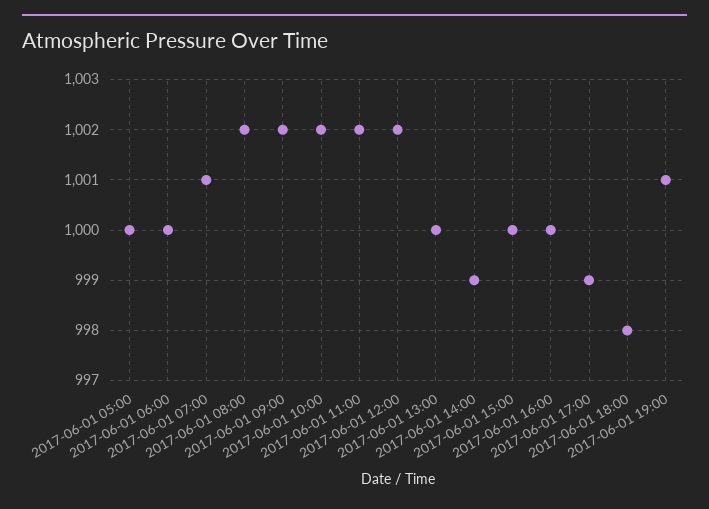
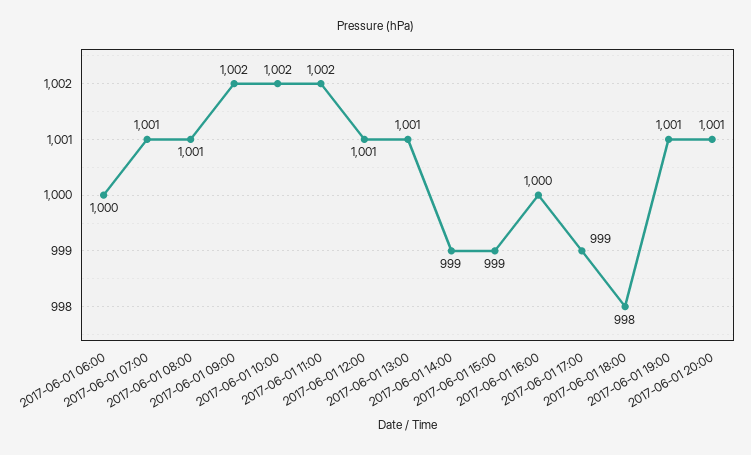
2017-06-01 05:00: 1000 -> none
2017-06-01 08:00: 1002 -> 1001
2017-06-01 12:00: 1002 -> 1001
2017-06-01 13:00: 1000 -> 1001
2017-06-01 15:00: 1000 -> 999
2017-06-01 20:00: none -> 1001

